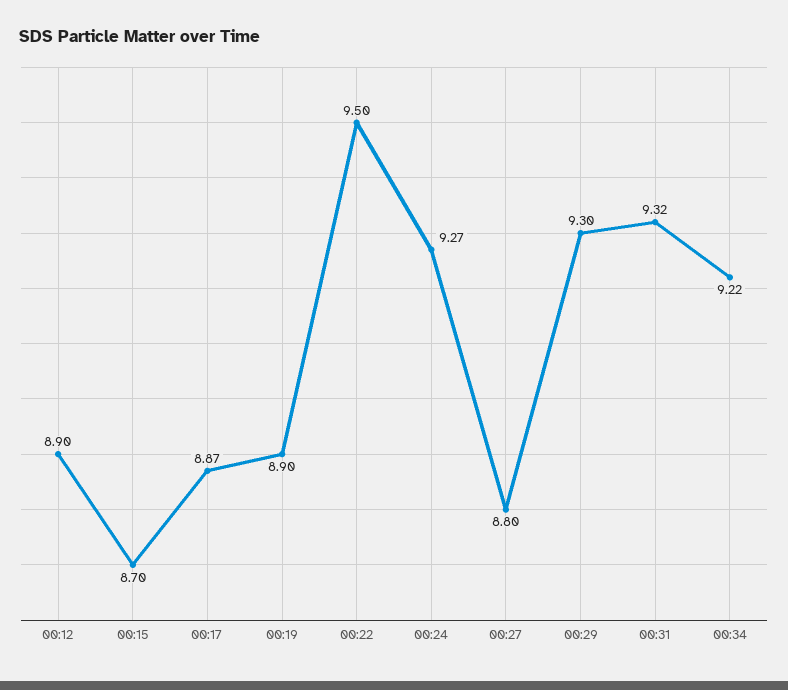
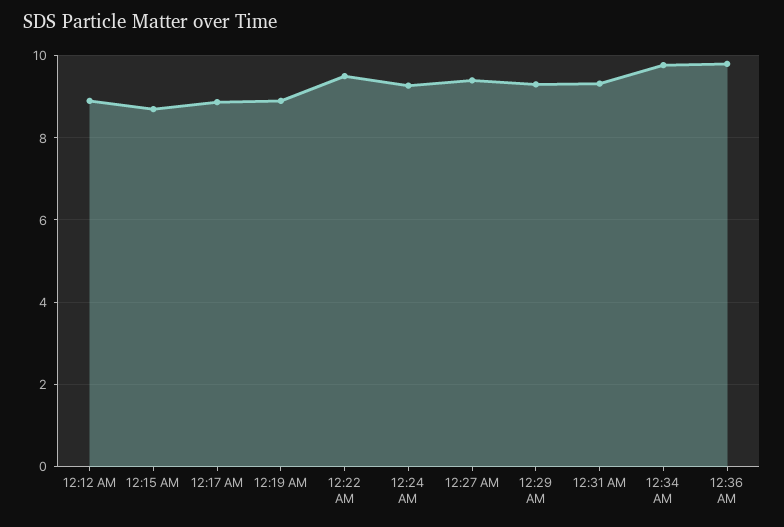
00:27: 8.8 -> 9.4
00:34: 9.22 -> 9.8
12:36 AM: none -> 9.8

